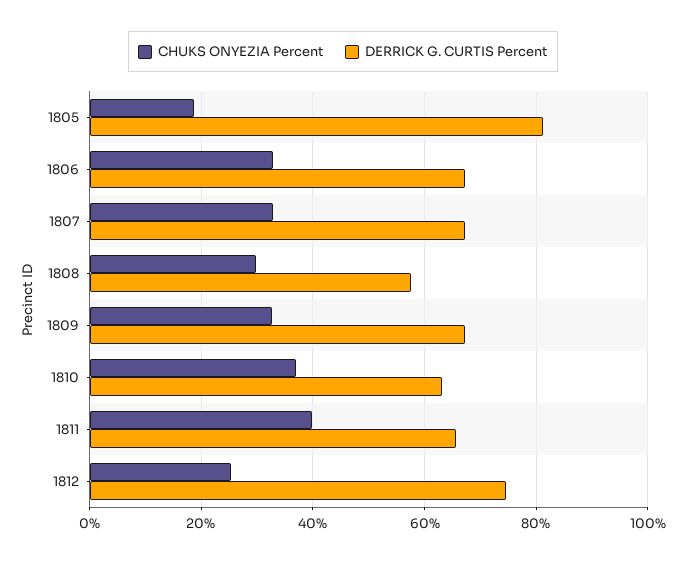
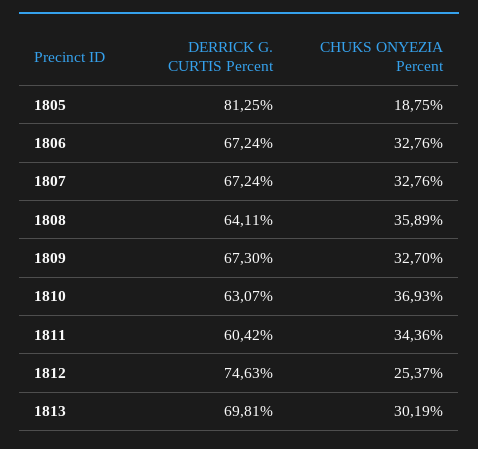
CHUKS ONYEZIA Percent, 1808: 30 -> 35.89
DERRICK G. CURTIS Percent, 1808: 58 -> 64.11
CHUKS ONYEZIA Percent, 1811: 40 -> 34.36
DERRICK G. CURTIS Percent, 1811: 66 -> 60.42
DERRICK G. CURTIS Percent, 1813: none -> 69.81
CHUKS ONYEZIA Percent, 1813: none -> 30.19

